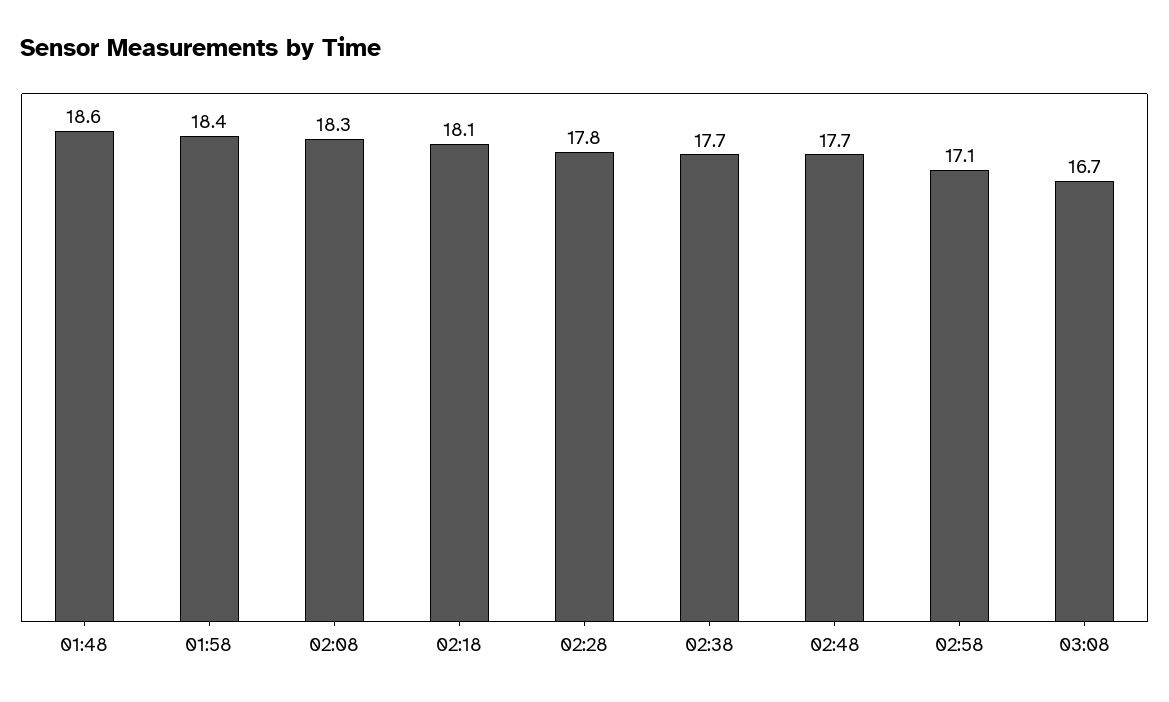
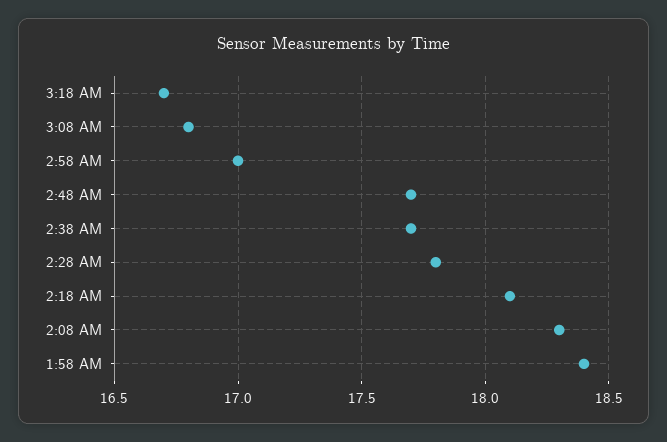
01:48: 18.6 -> none
02:58: 17.1 -> 17
03:08: 16.7 -> 16.8
3:18 AM: none -> 16.7

